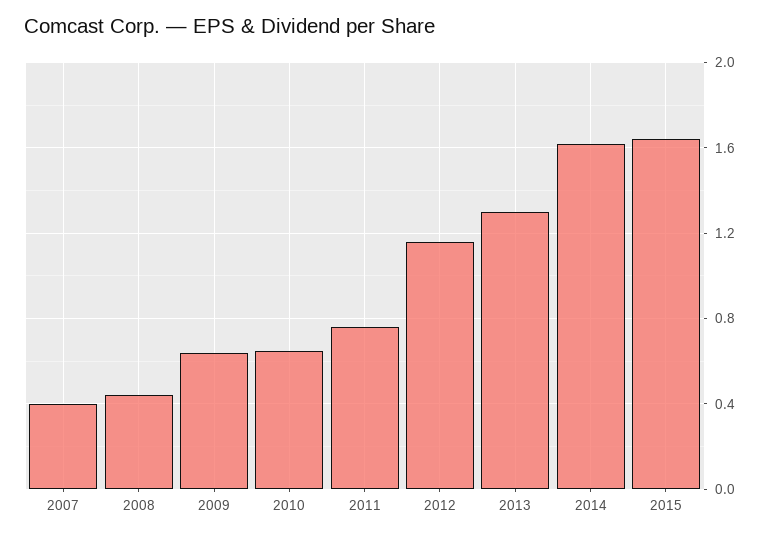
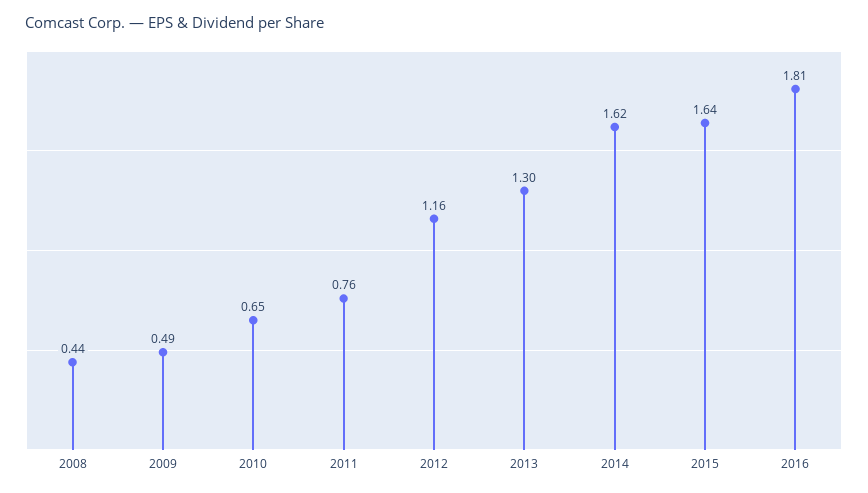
2007: 0.4 -> none
2009: 0.65 -> 0.49
2016: none -> 1.81

